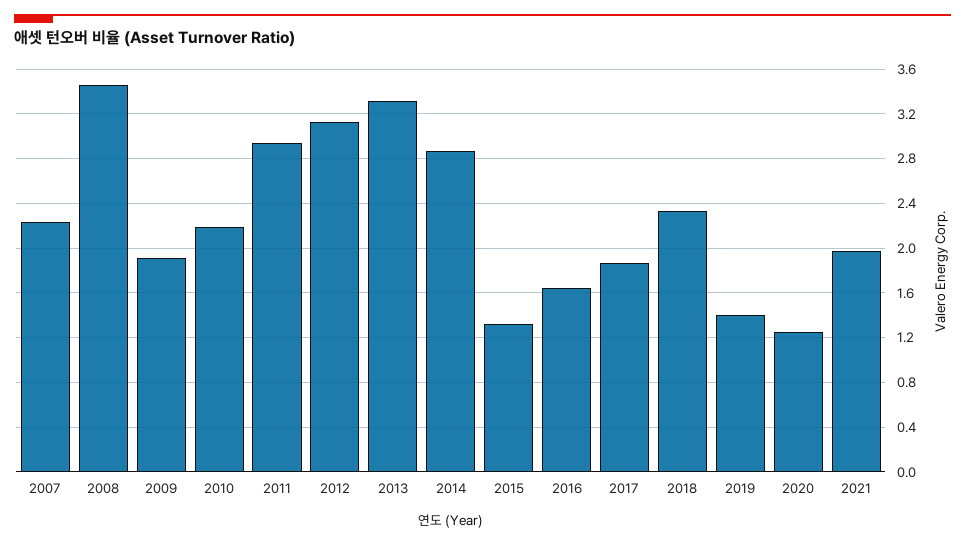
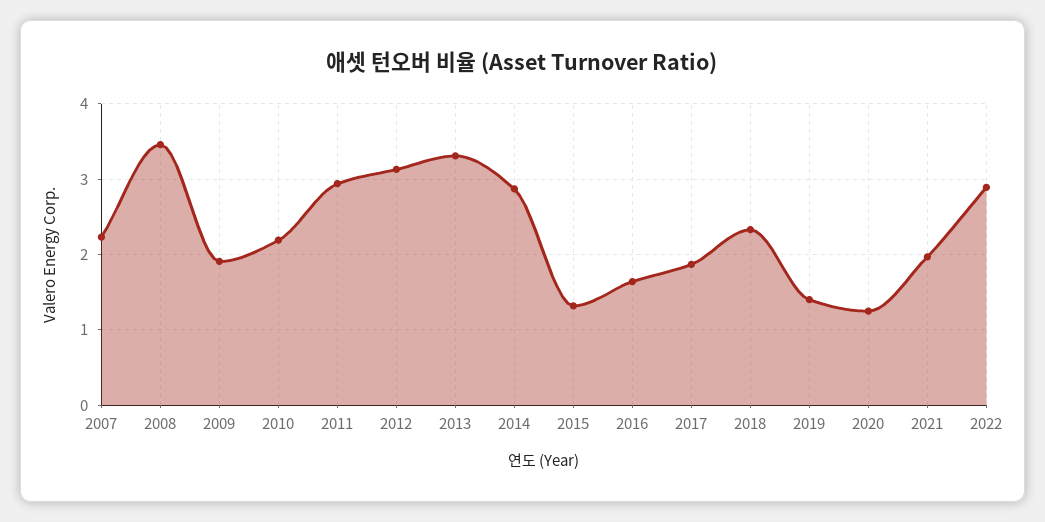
2022: none -> 2.9

